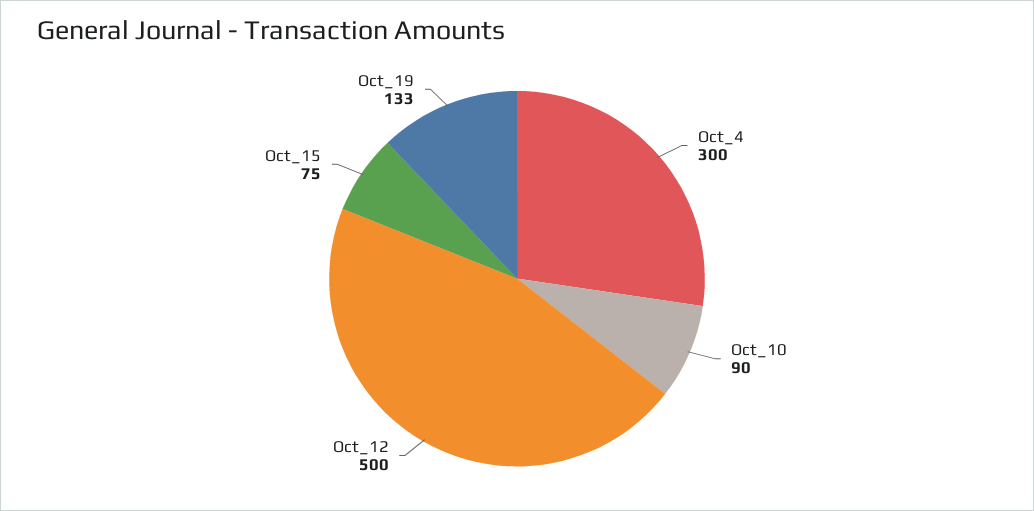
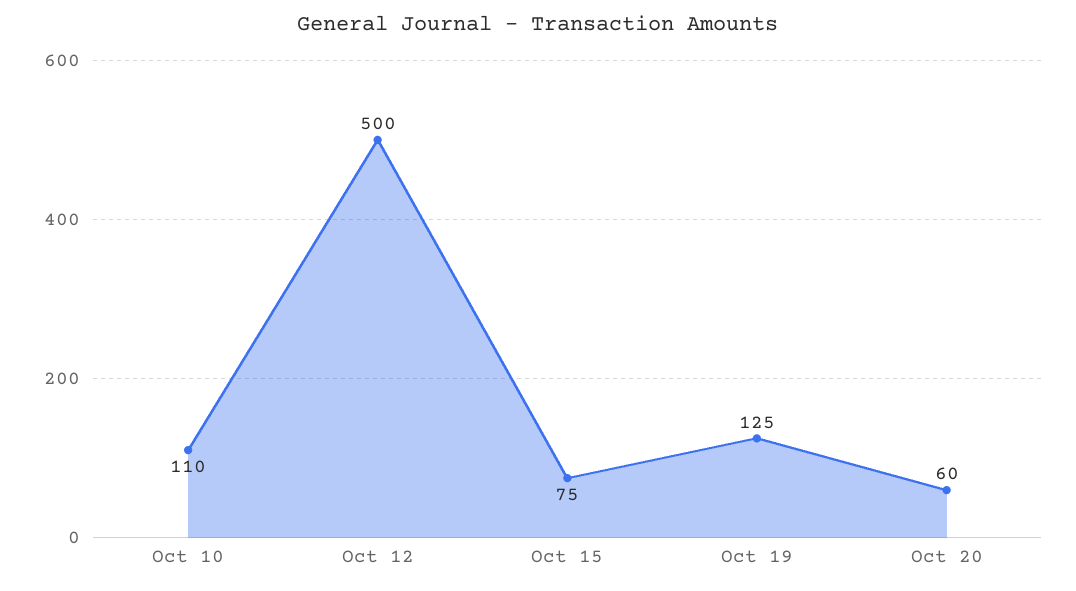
Oct_4: 300 -> none
Oct_10: 90 -> 110
Oct_19: 133 -> 125
Oct 20: none -> 60

